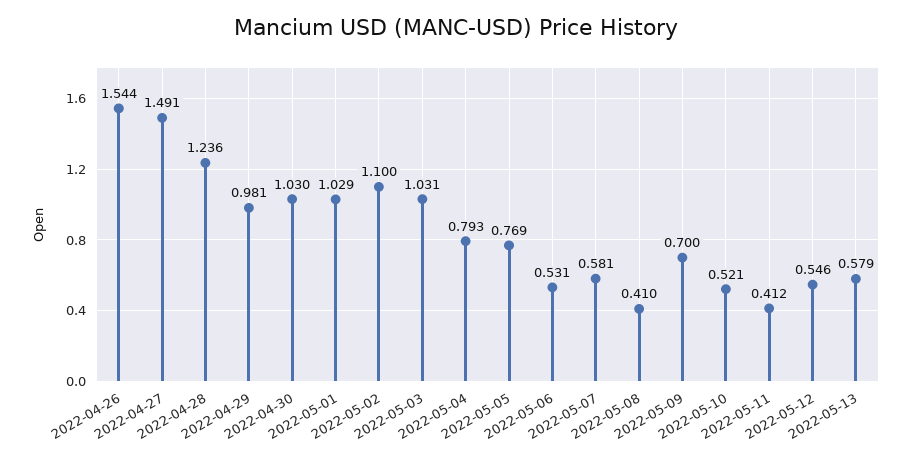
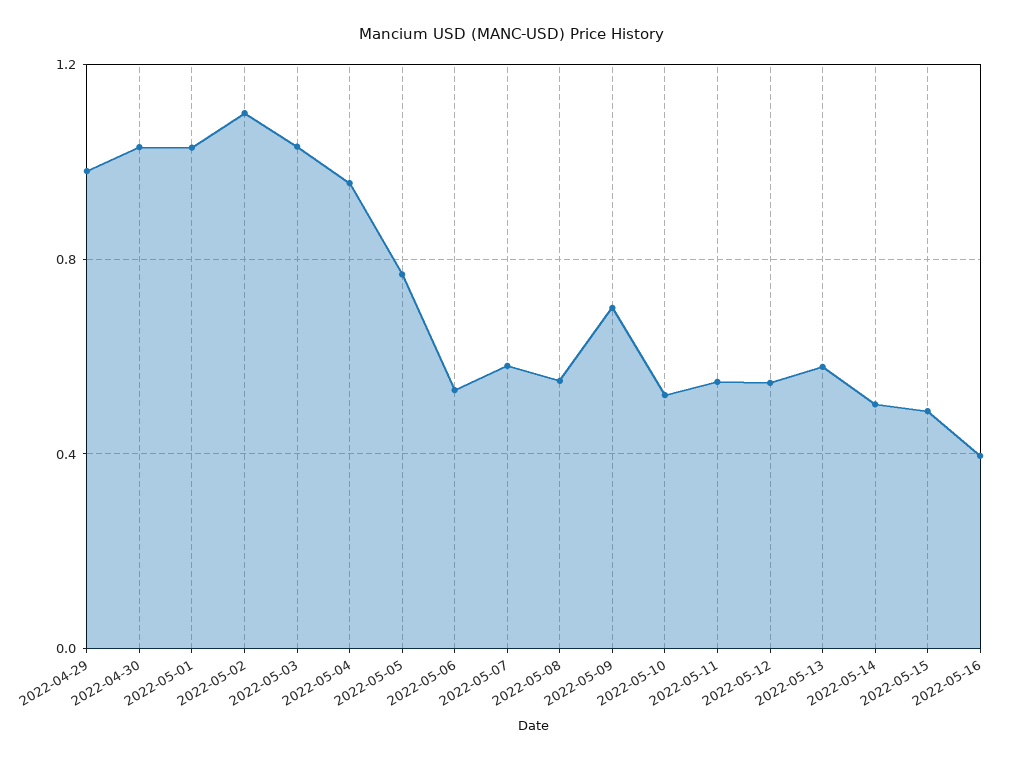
2022-04-26: 1.544 -> none
2022-04-27: 1.491 -> none
2022-04-28: 1.236 -> none
2022-05-04: 0.793 -> 0.95
2022-05-08: 0.41 -> 0.55
2022-05-11: 0.412 -> 0.55
2022-05-14: none -> 0.5
2022-05-15: none -> 0.5
2022-05-16: none -> 0.4

